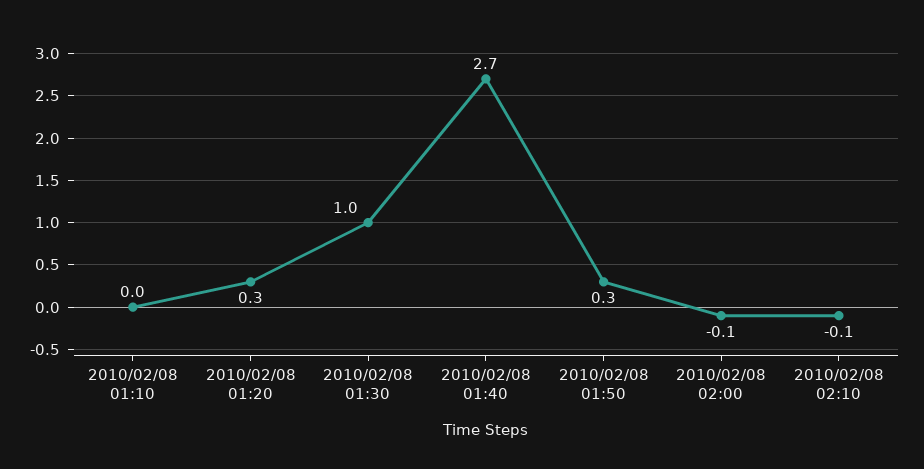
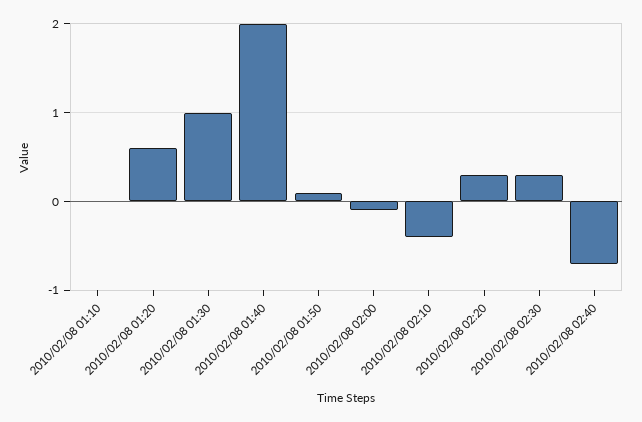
2010/02/08 01:20: 0.3 -> 0.6
2010/02/08 01:40: 2.7 -> 2
2010/02/08 01:50: 0.3 -> 0.1
2010/02/08 02:10: -0.1 -> -0.4
2010/02/08 02:20: none -> 0.3
2010/02/08 02:30: none -> 0.3
2010/02/08 02:40: none -> -0.7

